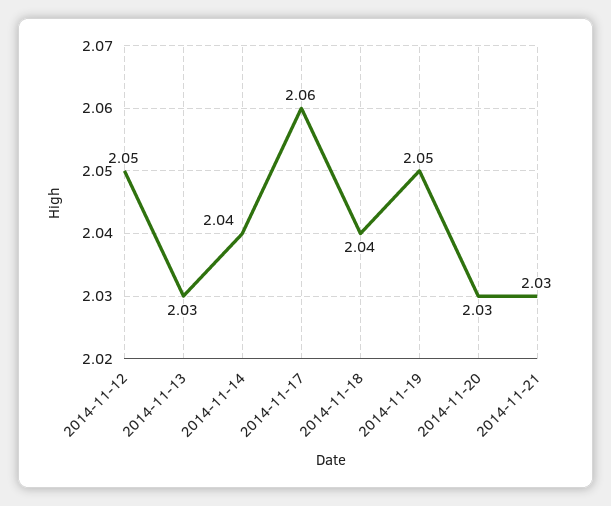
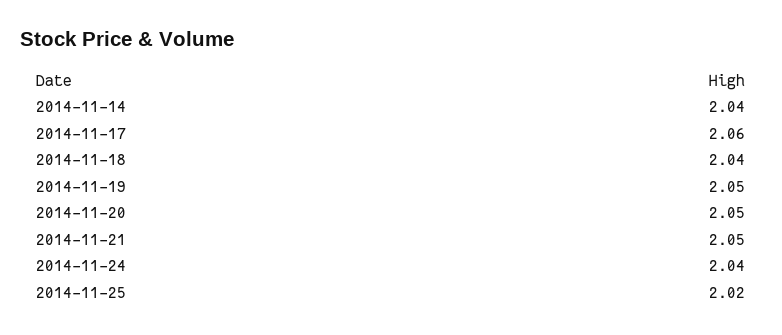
2014-11-12: 2.05 -> none
2014-11-13: 2.03 -> none
2014-11-20: 2.03 -> 2.05
2014-11-21: 2.03 -> 2.05
2014-11-24: none -> 2.04
2014-11-25: none -> 2.02

